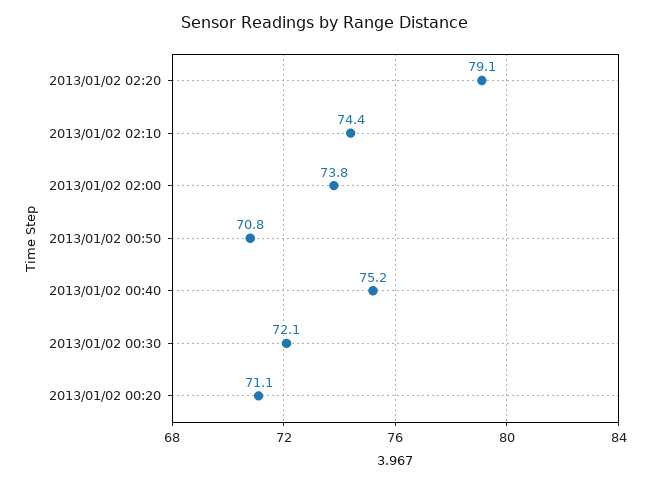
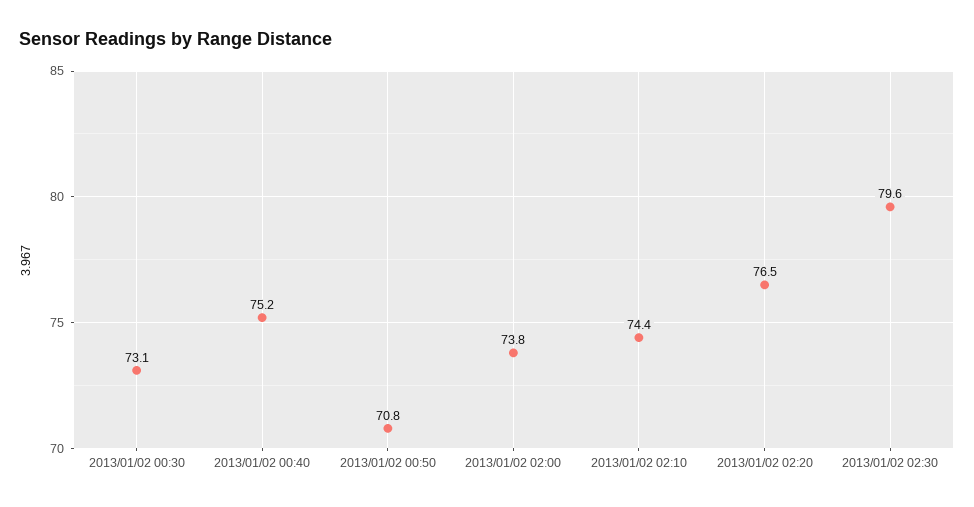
2013/01/02 02:20: 79.1 -> 76.5
2013/01/02 00:30: 72.1 -> 73.1
2013/01/02 00:20: 71.1 -> none
2013/01/02 02:30: none -> 79.6

